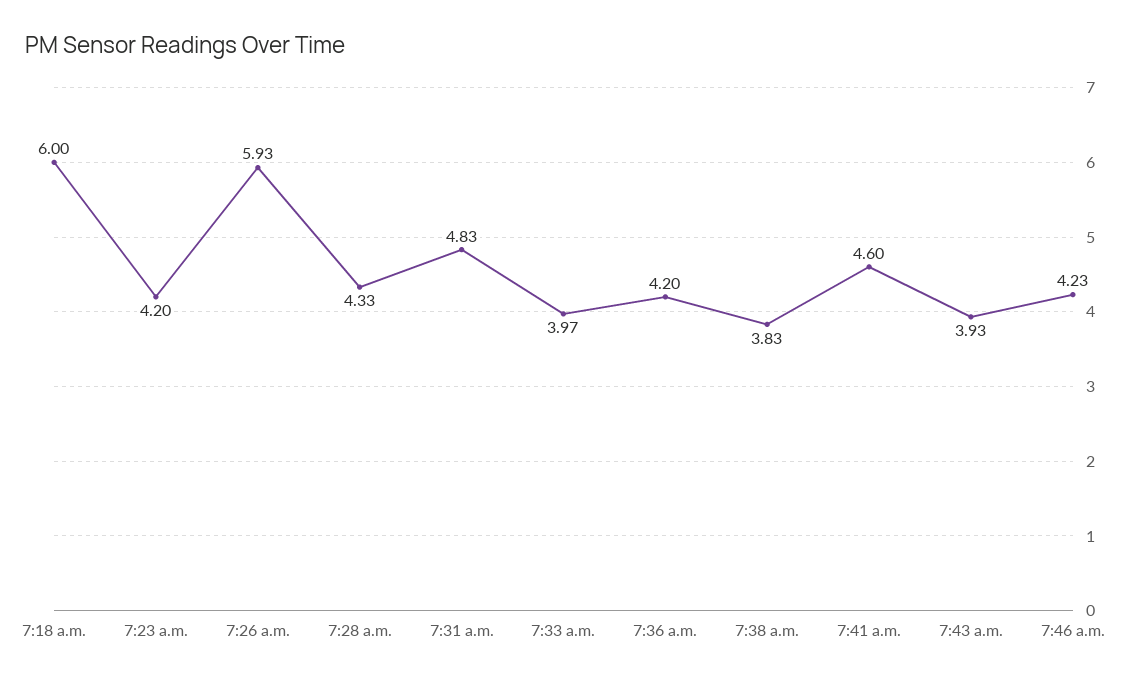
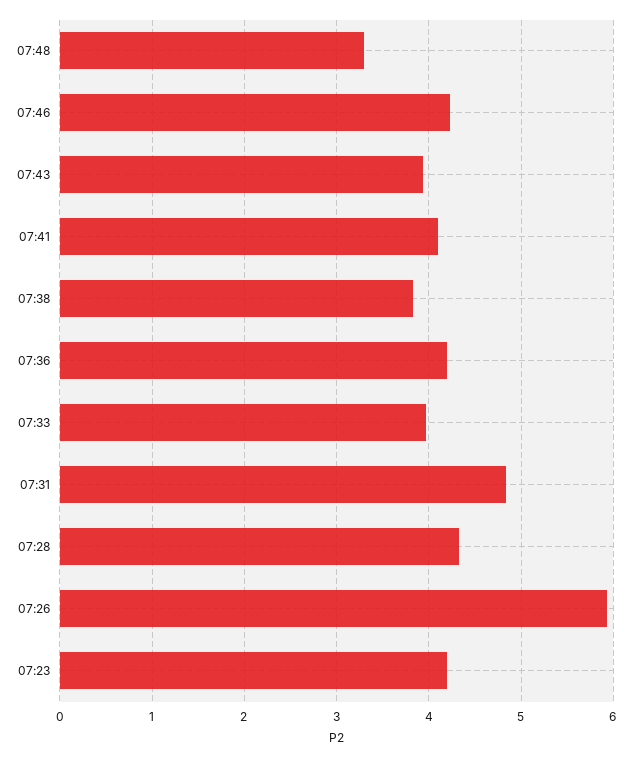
7:18 a.m.: 6 -> none
7:41 a.m.: 4.6 -> 4.1
07:48: none -> 3.3

